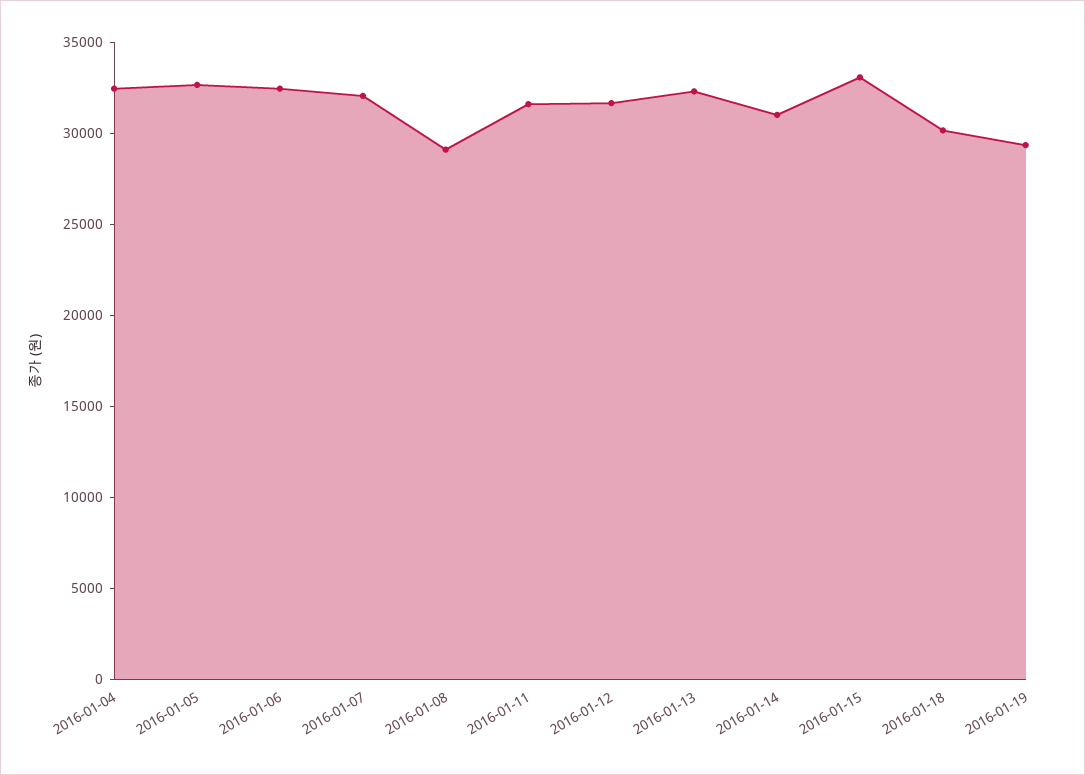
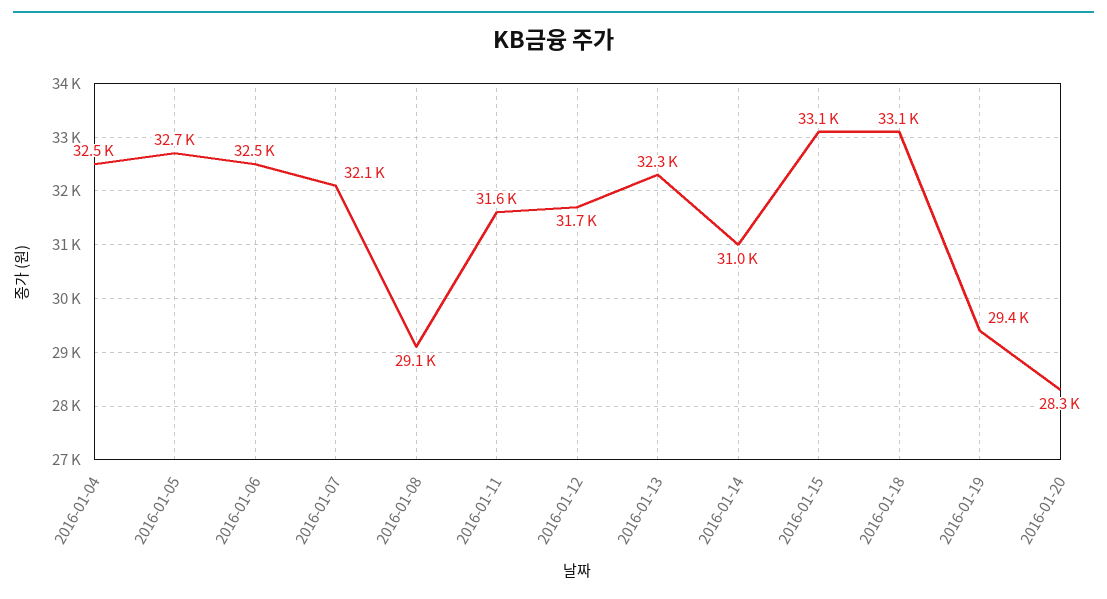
2016-01-18: 30000 -> 33100
2016-01-20: none -> 28300

